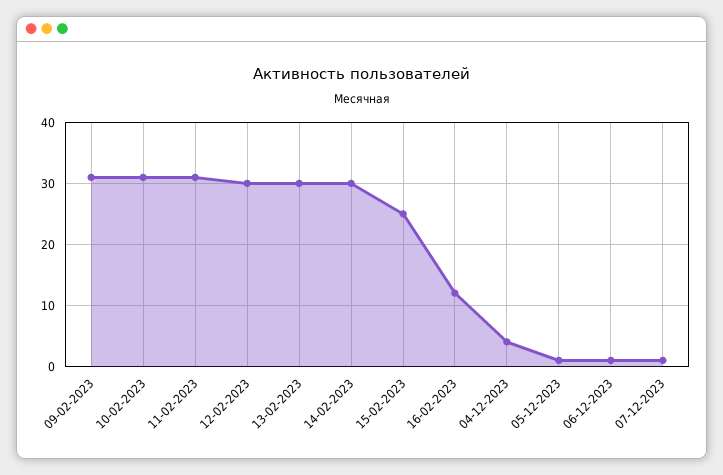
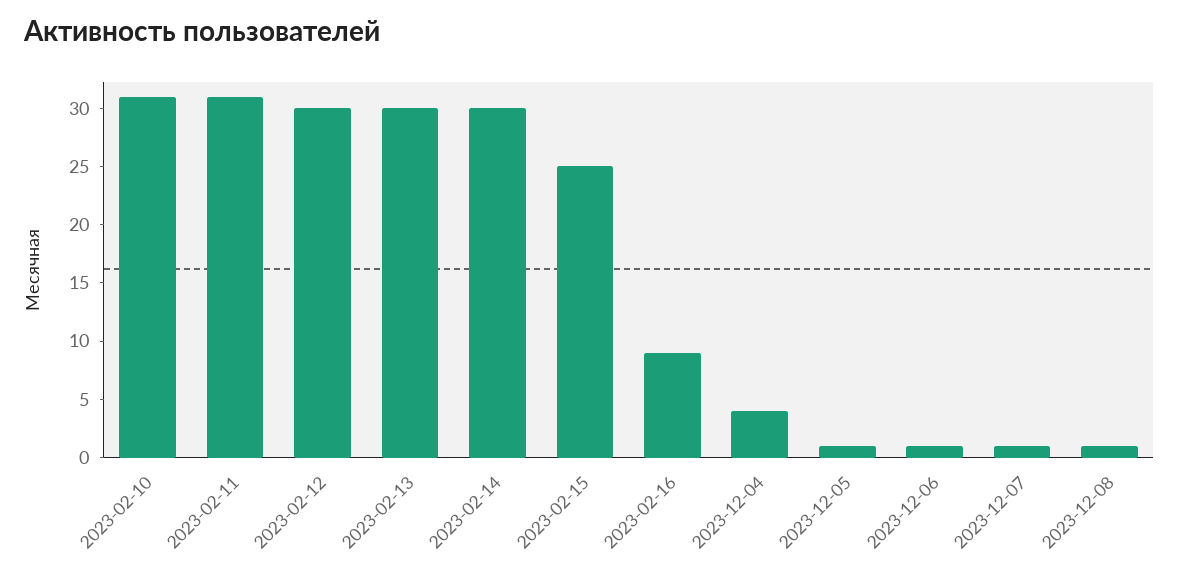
09-02-2023: 31 -> none
16-02-2023: 12 -> 9
2023-12-08: none -> 1

